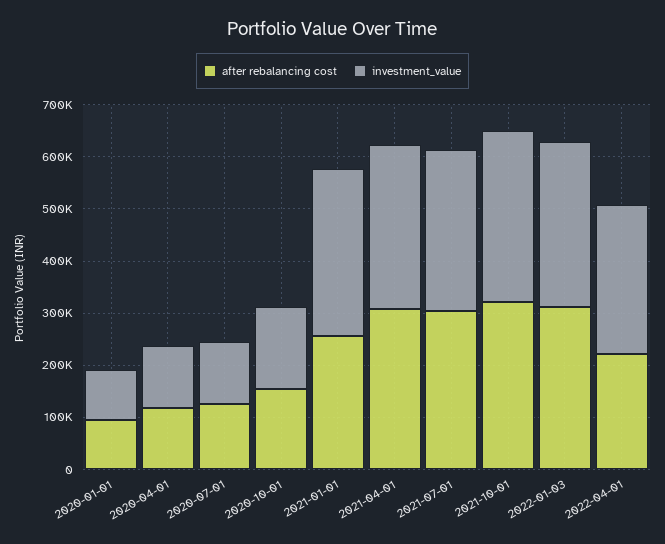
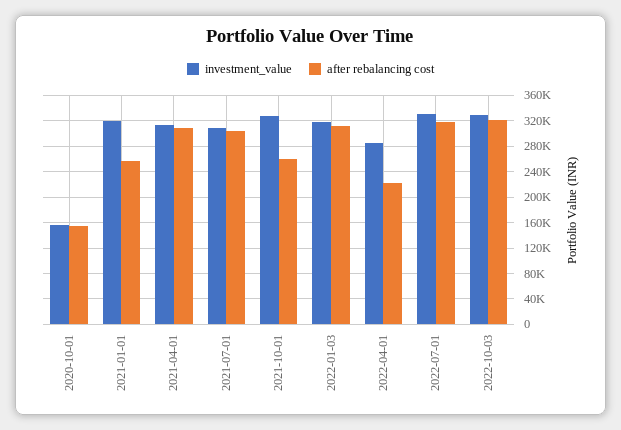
after rebalancing cost, 2020-01-01: 100000 -> none
investment_value, 2020-01-01: 100000 -> none
after rebalancing cost, 2020-04-01: 120000 -> none
investment_value, 2020-04-01: 120000 -> none
after rebalancing cost, 2020-07-01: 120000 -> none
investment_value, 2020-07-01: 120000 -> none
after rebalancing cost, 2021-10-01: 320000 -> 260000
investment_value, 2022-07-01: none -> 330000
after rebalancing cost, 2022-07-01: none -> 320000
investment_value, 2022-10-03: none -> 330000
after rebalancing cost, 2022-10-03: none -> 320000

